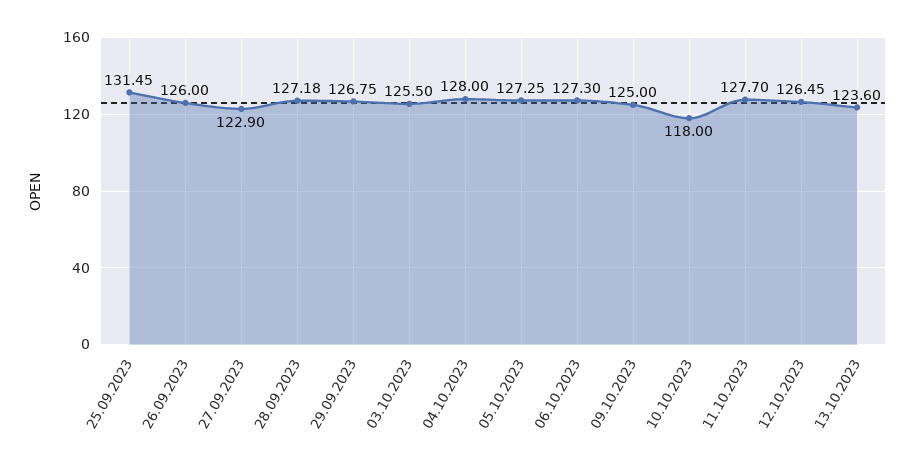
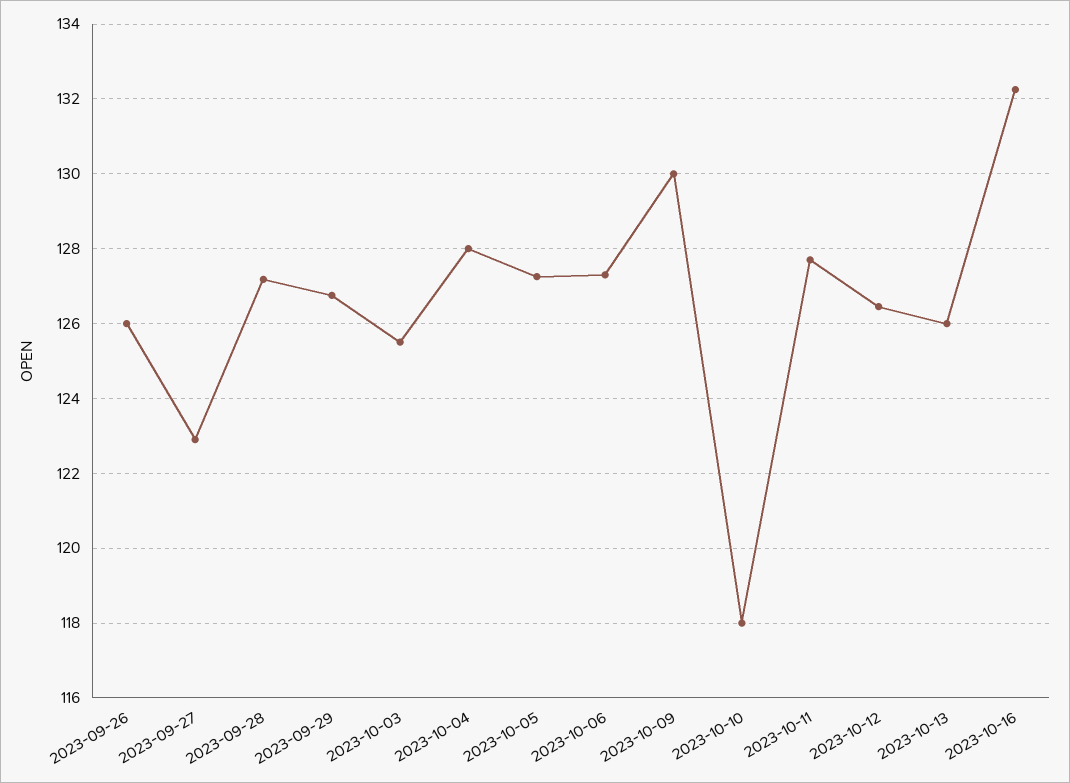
25.09.2023: 131.45 -> none
09.10.2023: 125 -> 130
13.10.2023: 123.6 -> 126
2023-10-16: none -> 132.2

